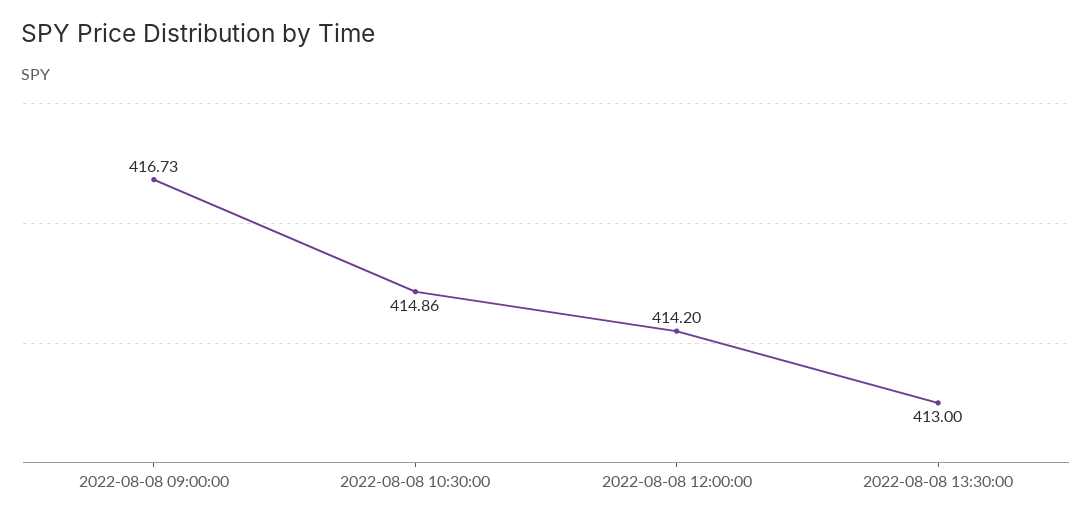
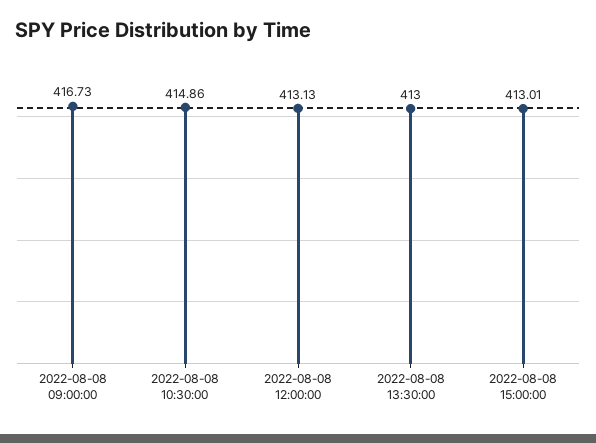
2022-08-08 12:00:00: 414.2 -> 413.13
2022-08-08 15:00:00: none -> 413.01

